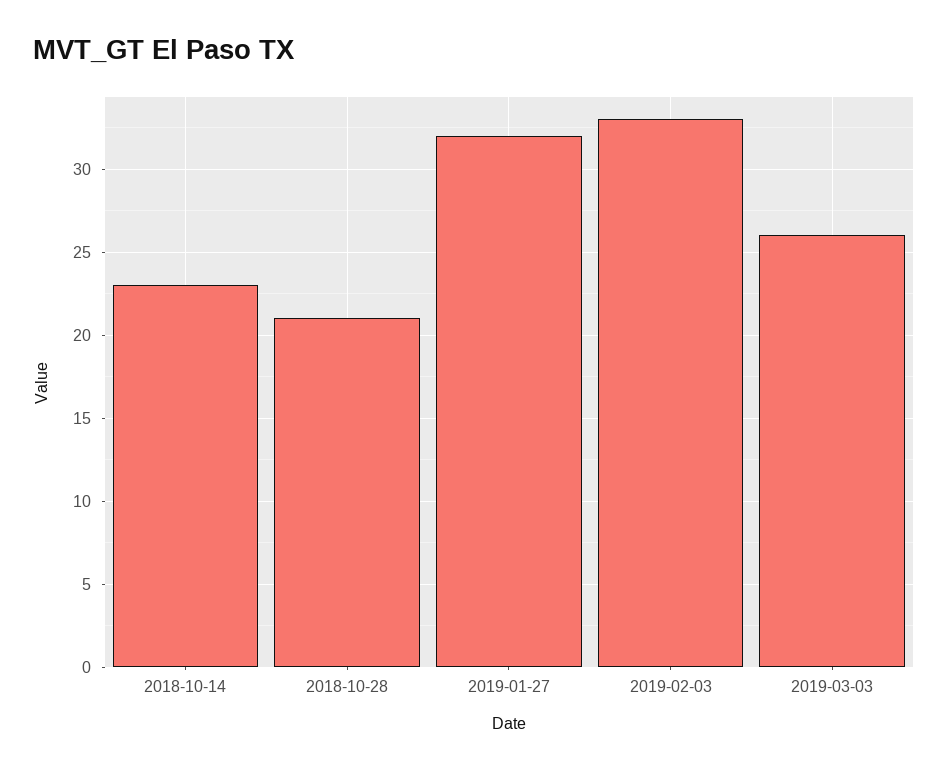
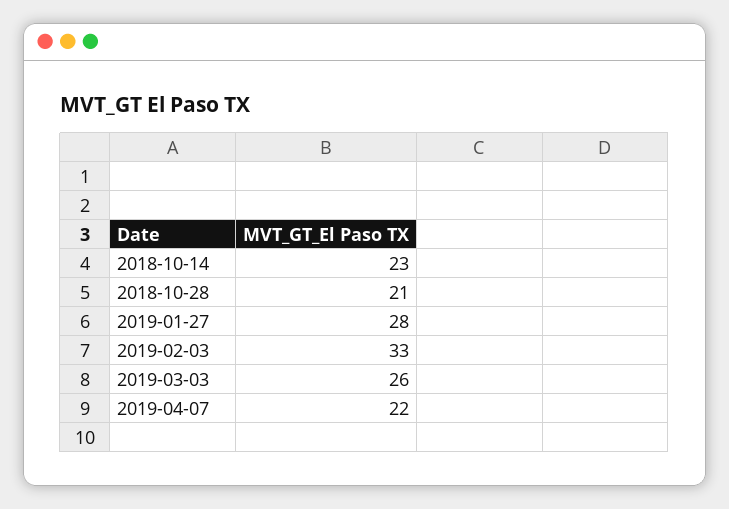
2019-01-27: 32 -> 28
2019-04-07: none -> 22

